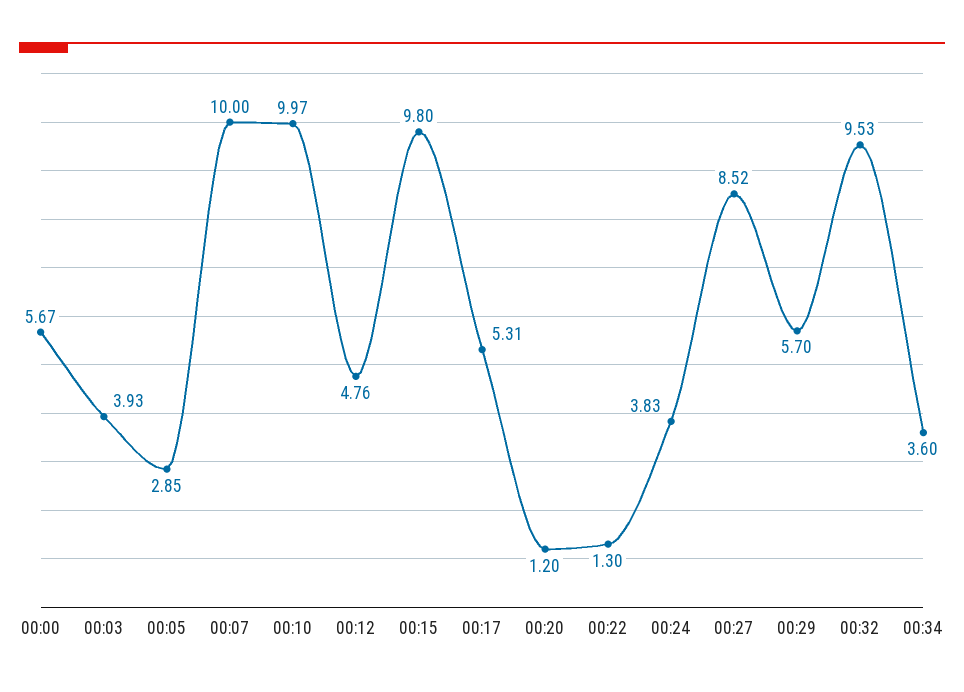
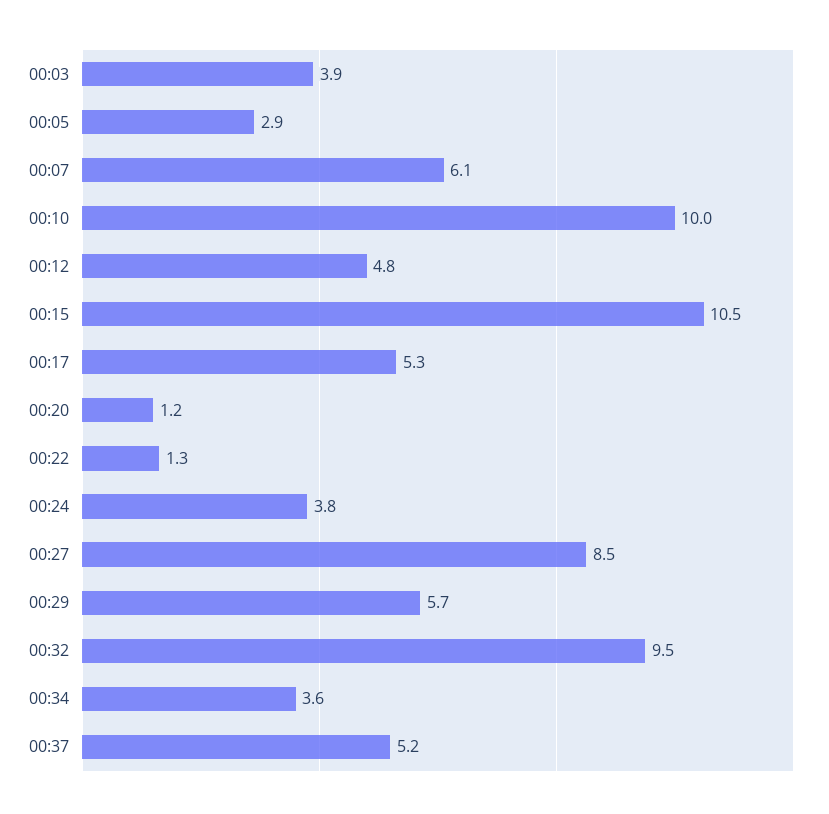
00:00: 5.67 -> none
00:07: 10 -> 6.1
00:15: 9.8 -> 10.5
00:37: none -> 5.2

